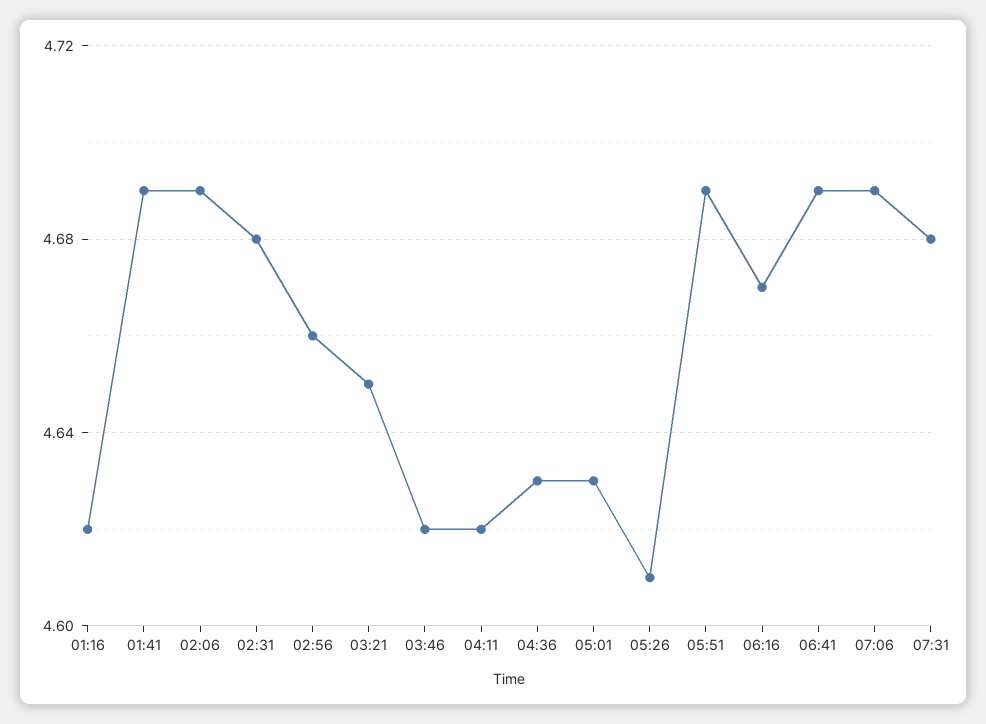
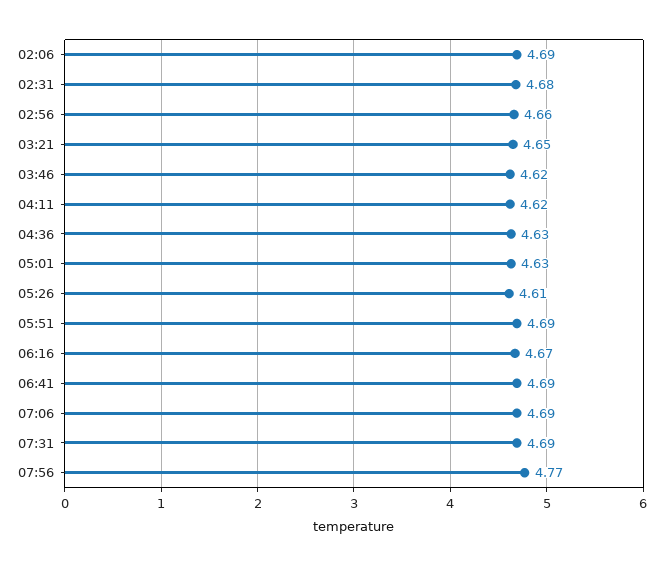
01:16: 4.62 -> none
01:41: 4.69 -> none
07:31: 4.68 -> 4.69
07:56: none -> 4.77

